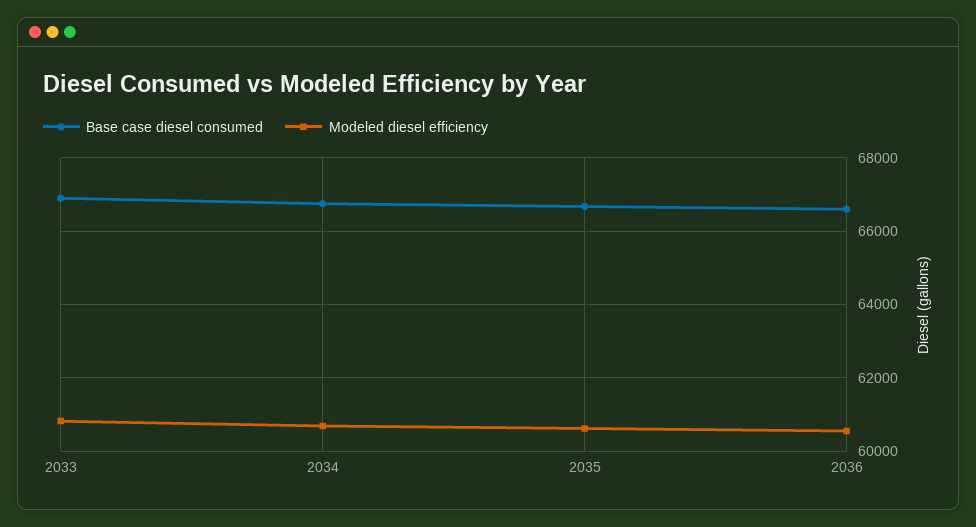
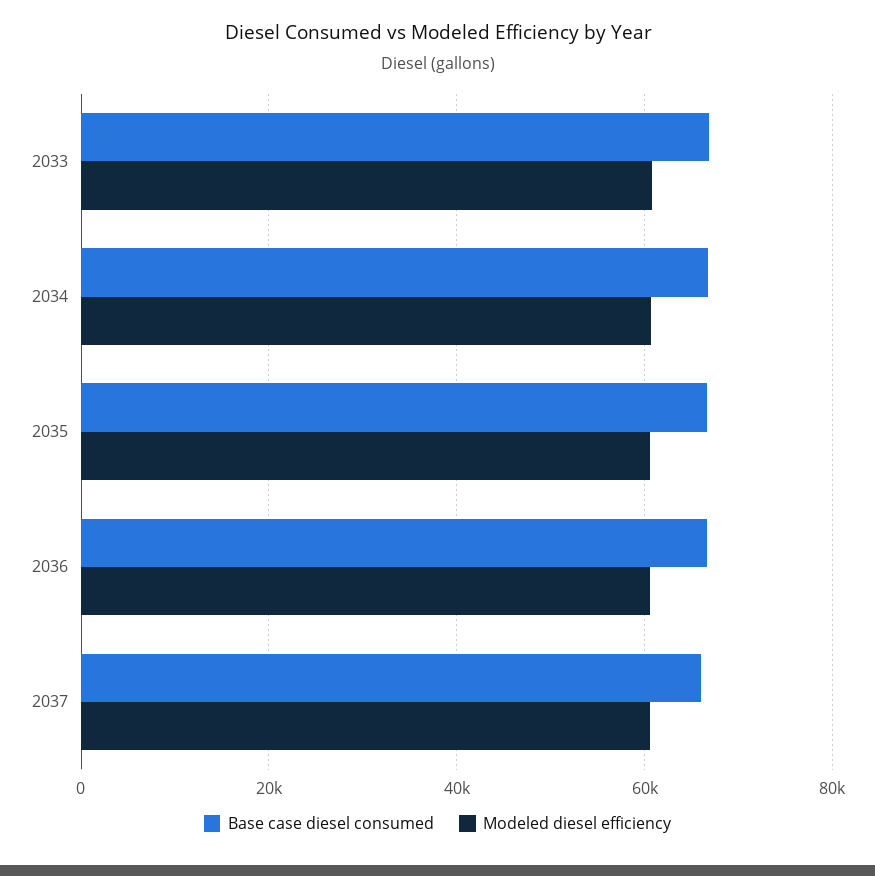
Base case diesel consumed, 2037: none -> 66000
Modeled diesel efficiency, 2037: none -> 60000

